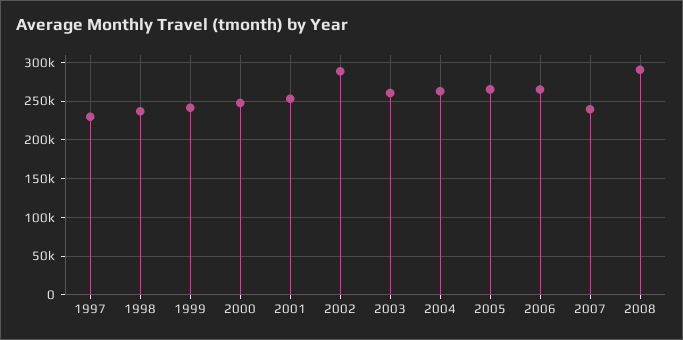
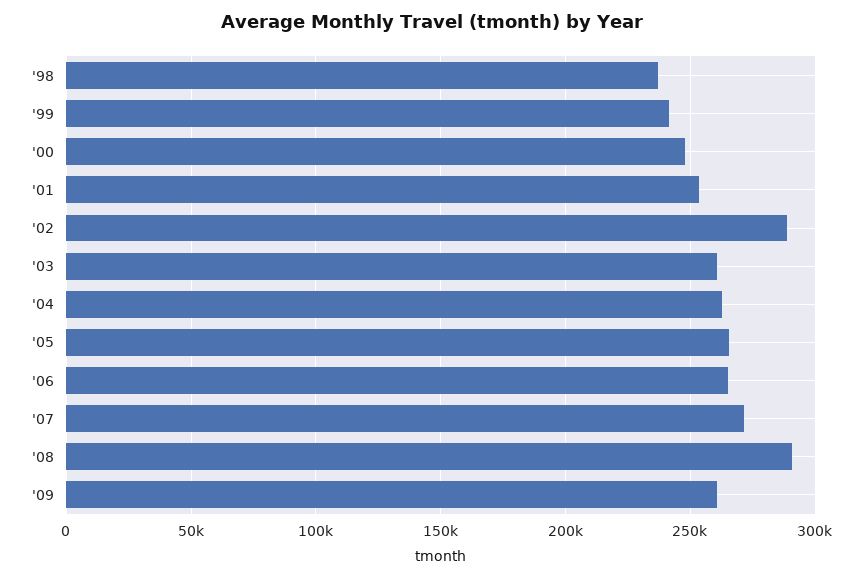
1997: 230000 -> none
2007: 240000 -> 270000
'09: none -> 260000

